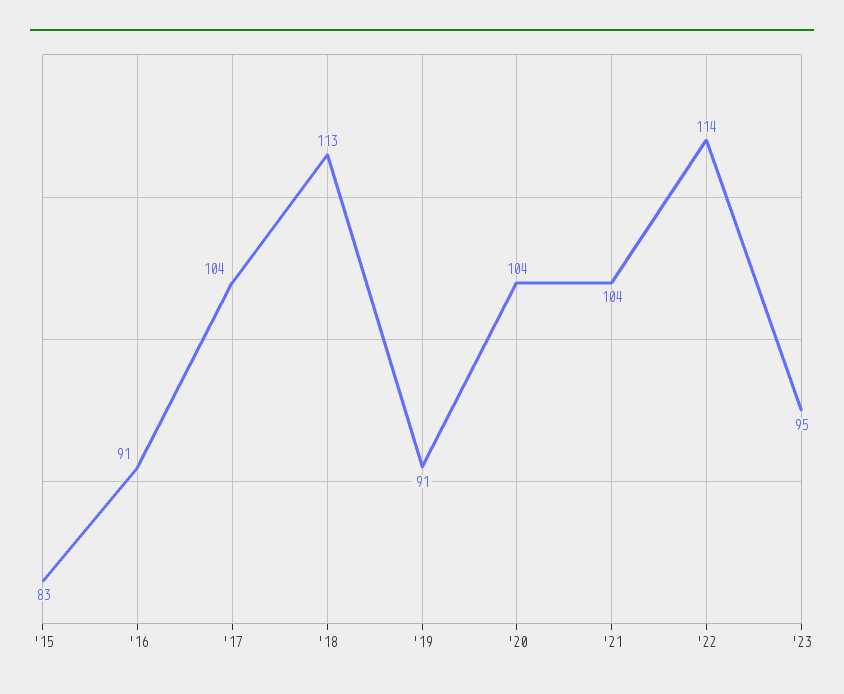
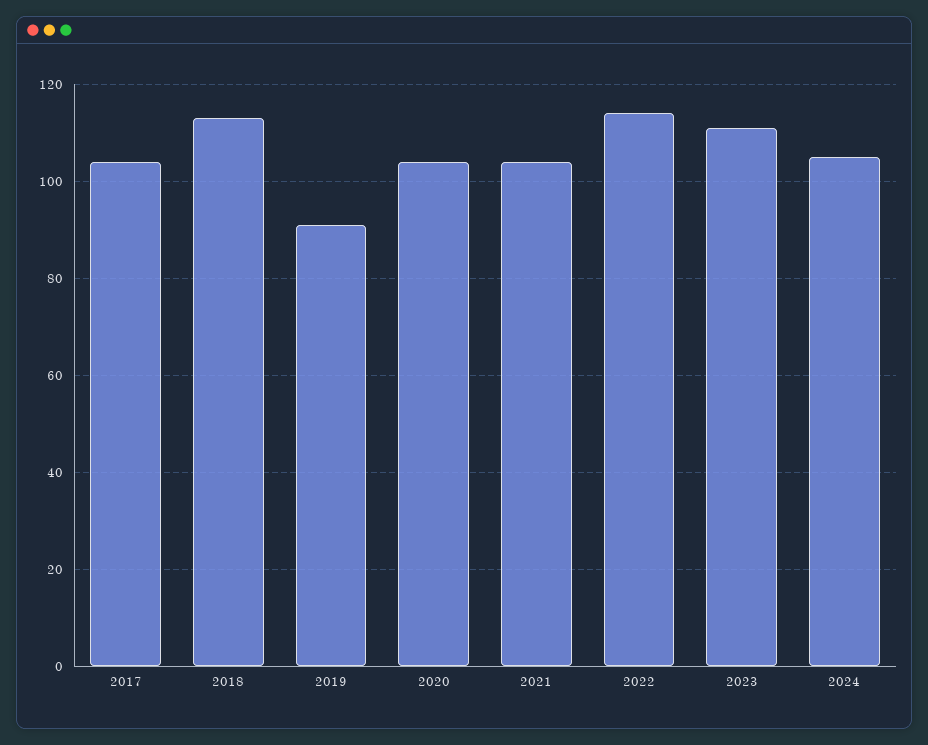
'15: 83 -> none
'16: 91 -> none
'23: 95 -> 110
2024: none -> 105

